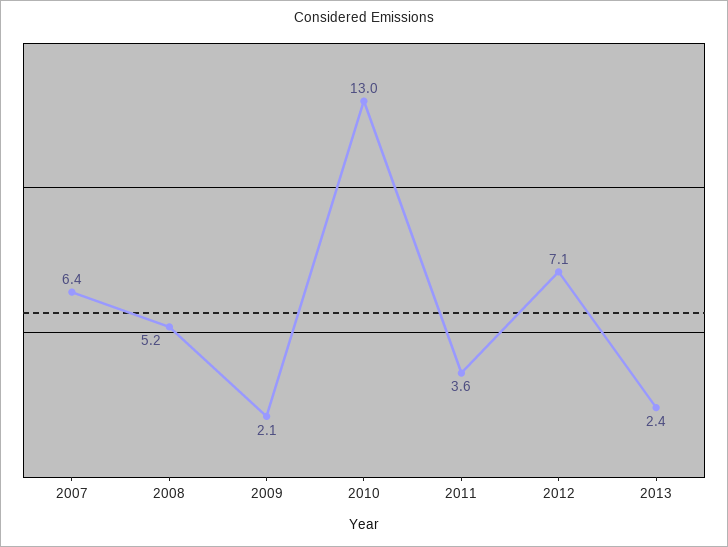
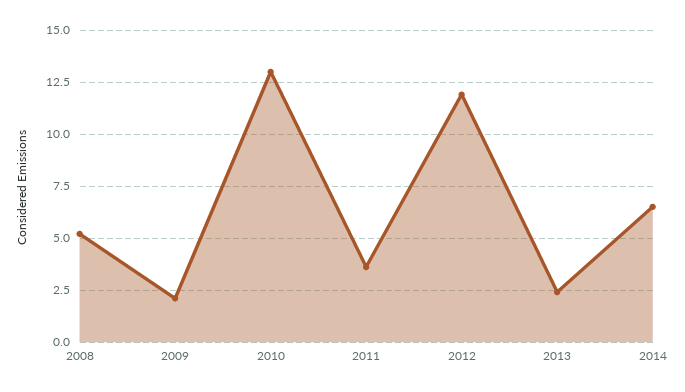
2007: 6.4 -> none
2012: 7.1 -> 12
2014: none -> 6.5

